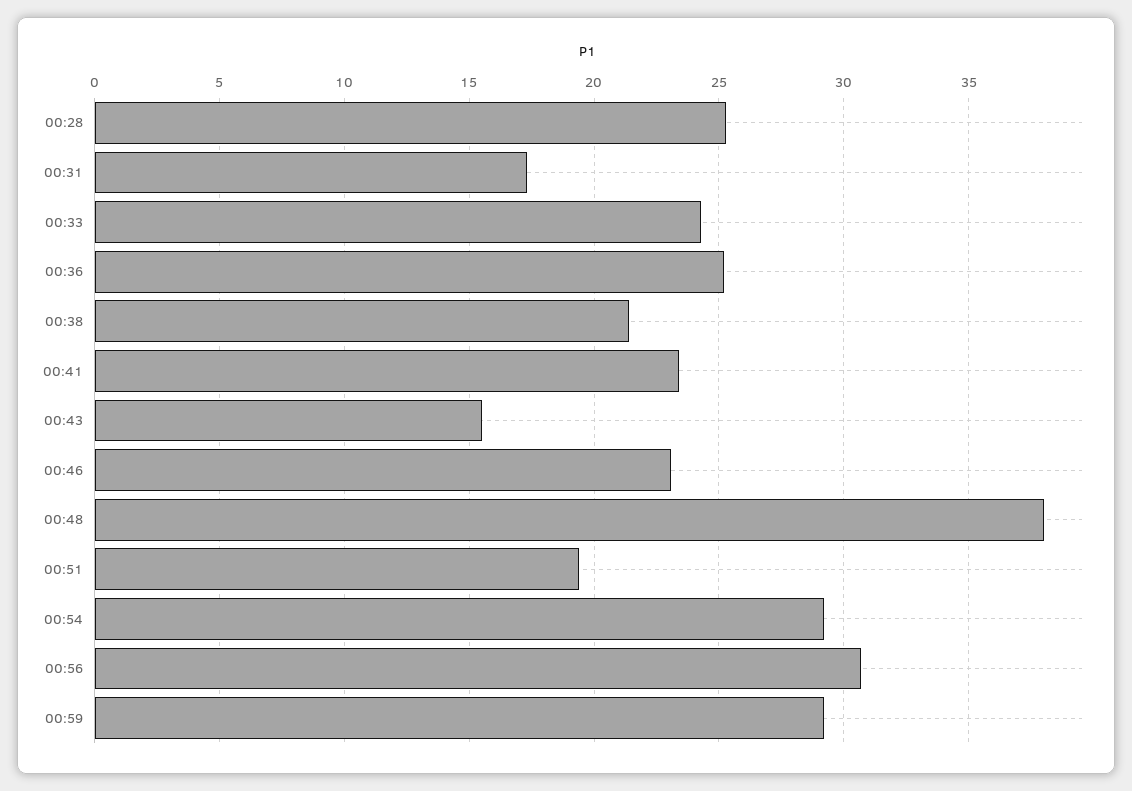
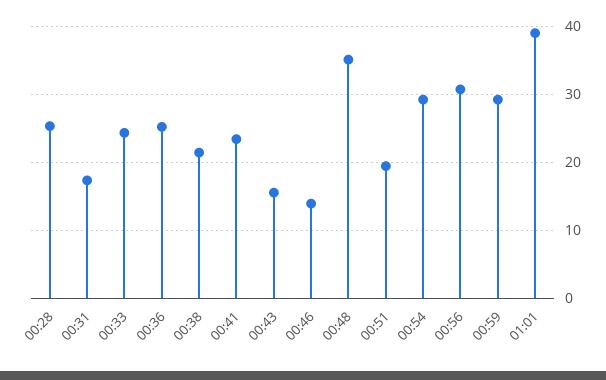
00:46: 23 -> 14
00:48: 38 -> 35
01:01: none -> 39

